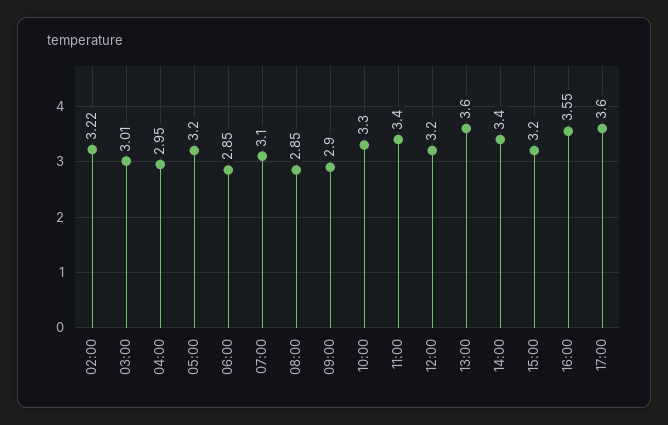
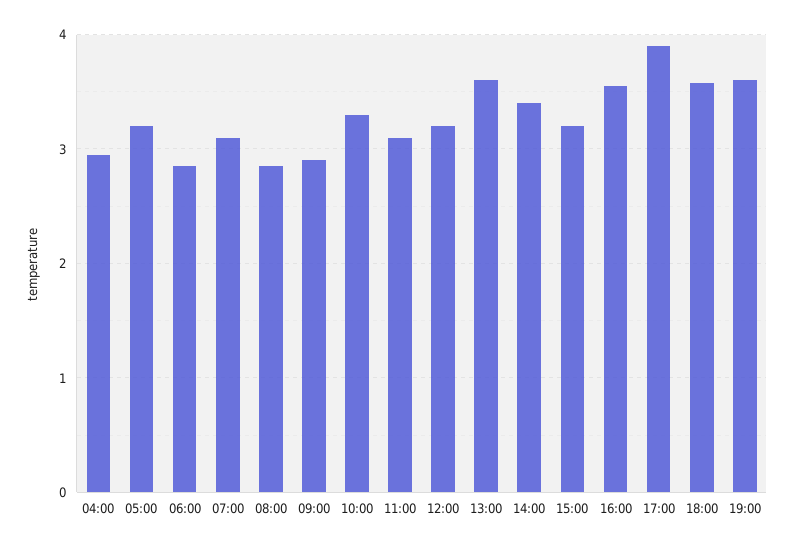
02:00: 3.22 -> none
03:00: 3.01 -> none
11:00: 3.4 -> 3.1
17:00: 3.6 -> 3.9
18:00: none -> 3.6
19:00: none -> 3.6

